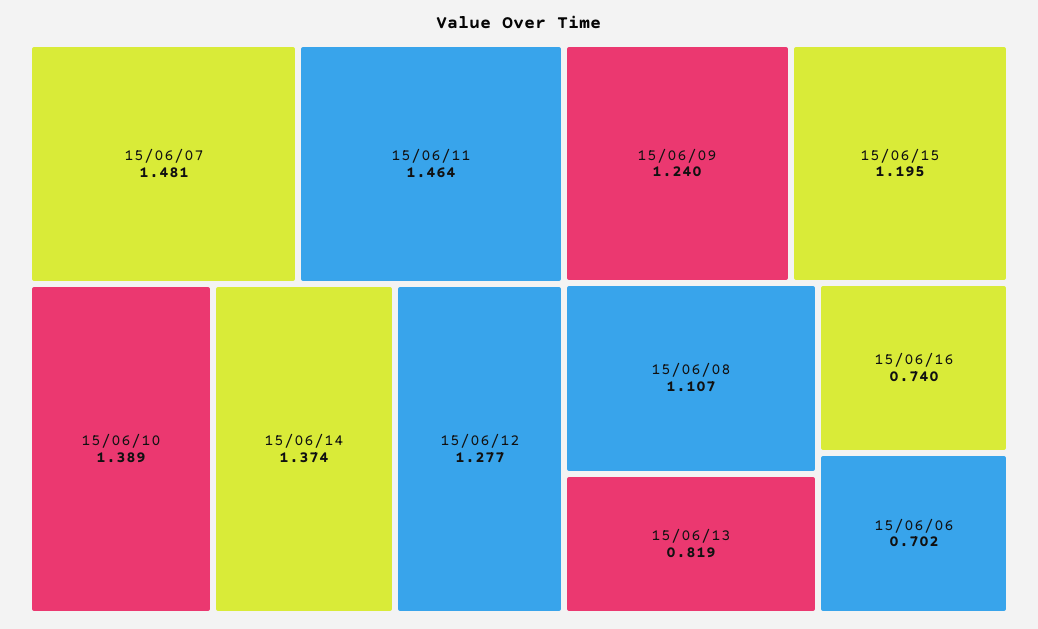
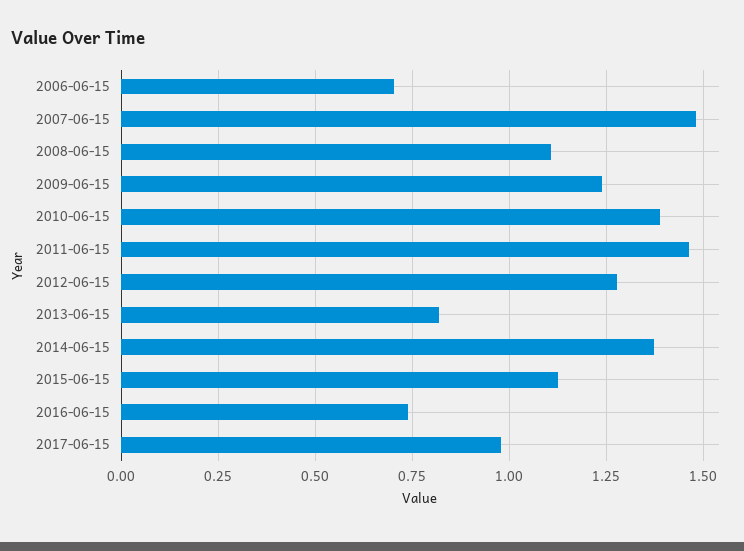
15/06/15: 1.195 -> 1.125
2017-06-15: none -> 0.975

